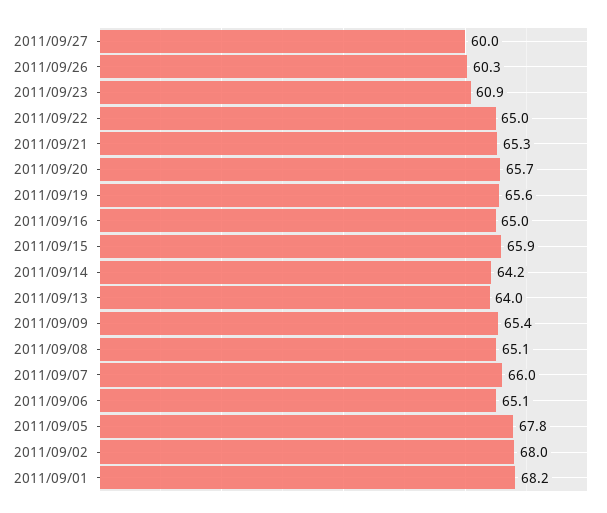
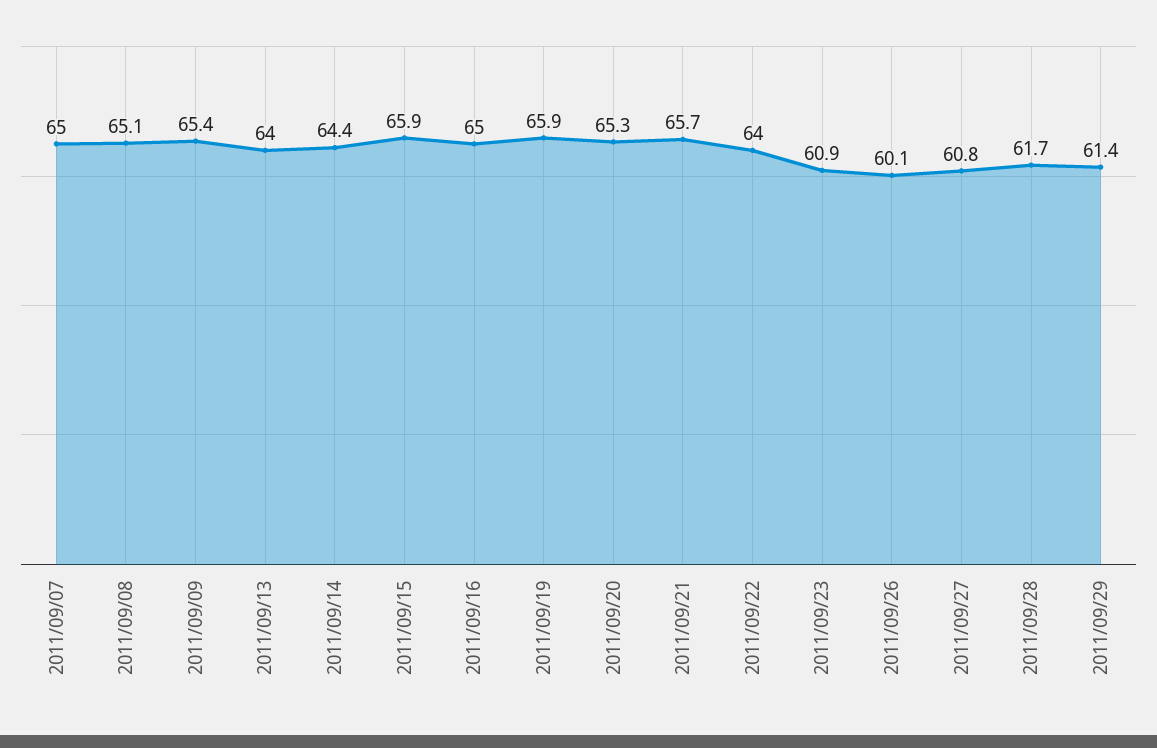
2011/09/27: 60 -> 60.8
2011/09/26: 60.3 -> 60.1
2011/09/22: 65 -> 64
2011/09/21: 65.3 -> 65.7
2011/09/20: 65.7 -> 65.3
2011/09/19: 65.6 -> 65.9
2011/09/14: 64.2 -> 64.4
2011/09/07: 66 -> 65
2011/09/06: 65.1 -> none
2011/09/05: 67.8 -> none
2011/09/02: 68 -> none
2011/09/01: 68.2 -> none
2011/09/28: none -> 61.7
2011/09/29: none -> 61.4

